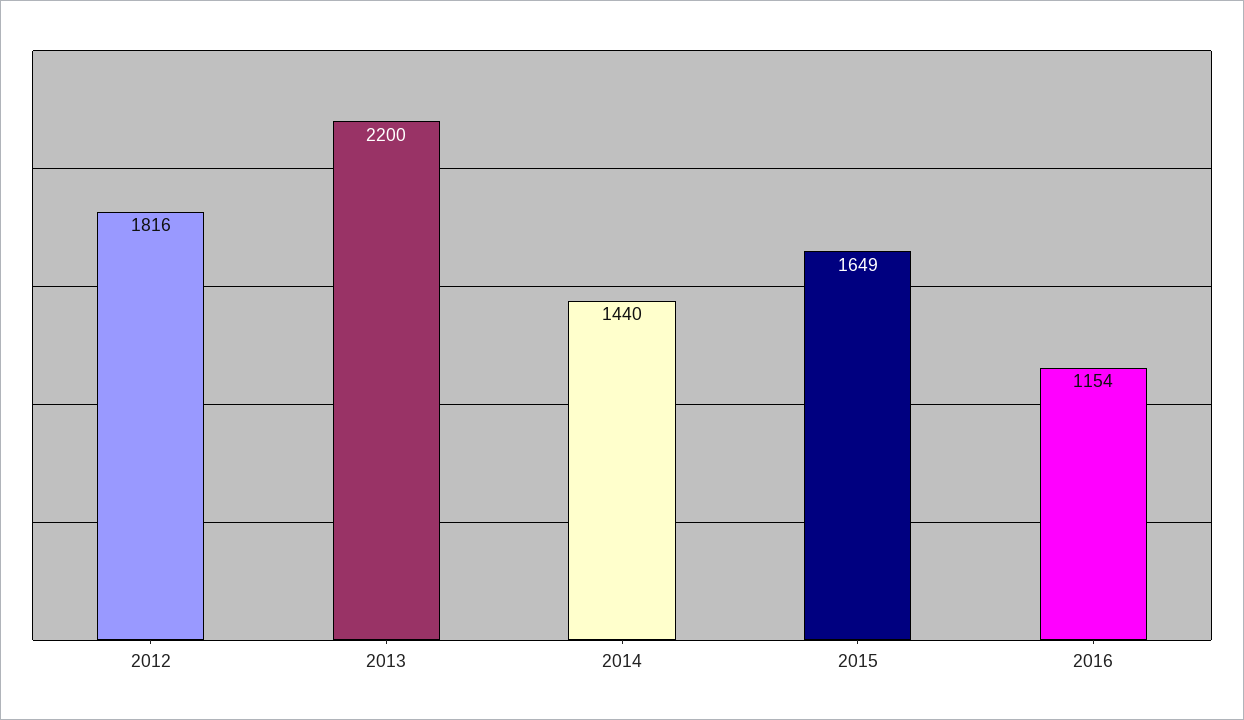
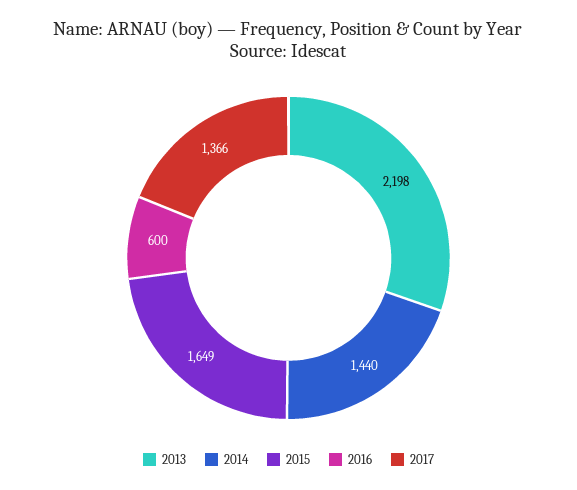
2012: 1816 -> none
2013: 2200 -> 2198
2016: 1154 -> 600
2017: none -> 1366

